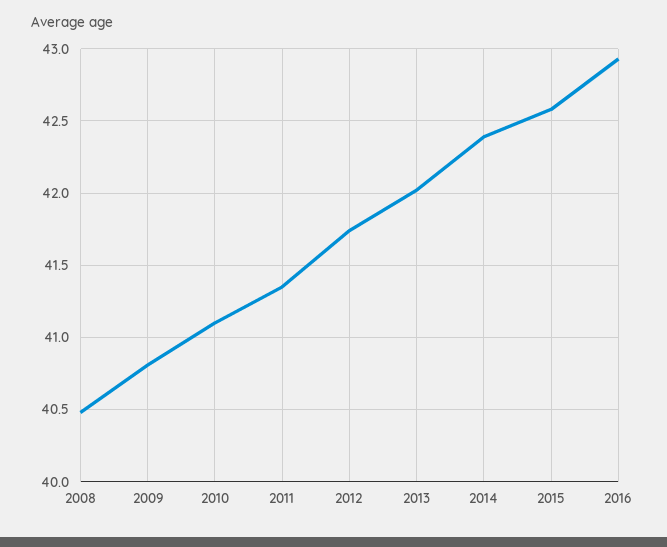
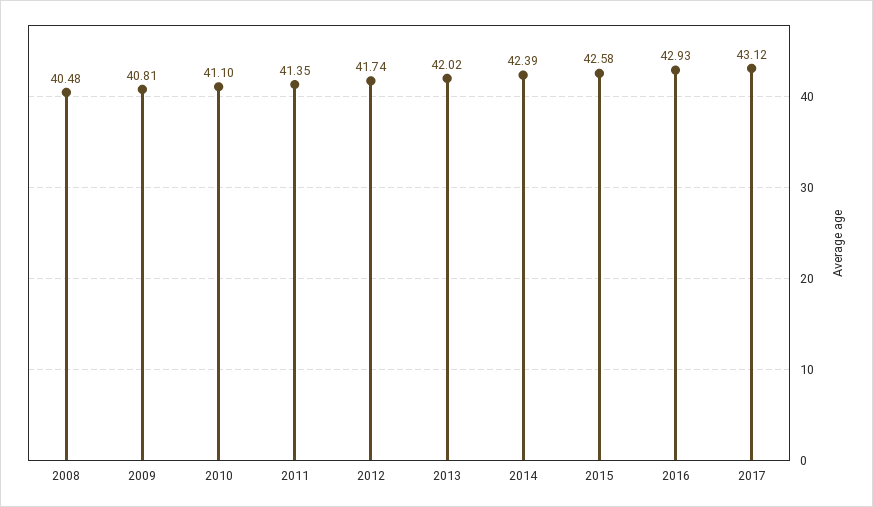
2017: none -> 43.12

